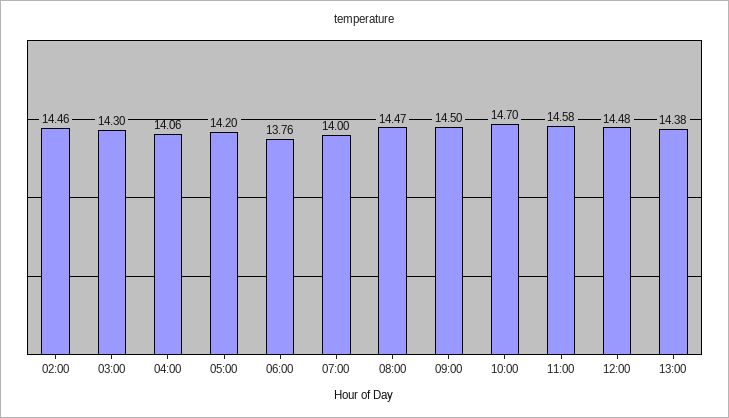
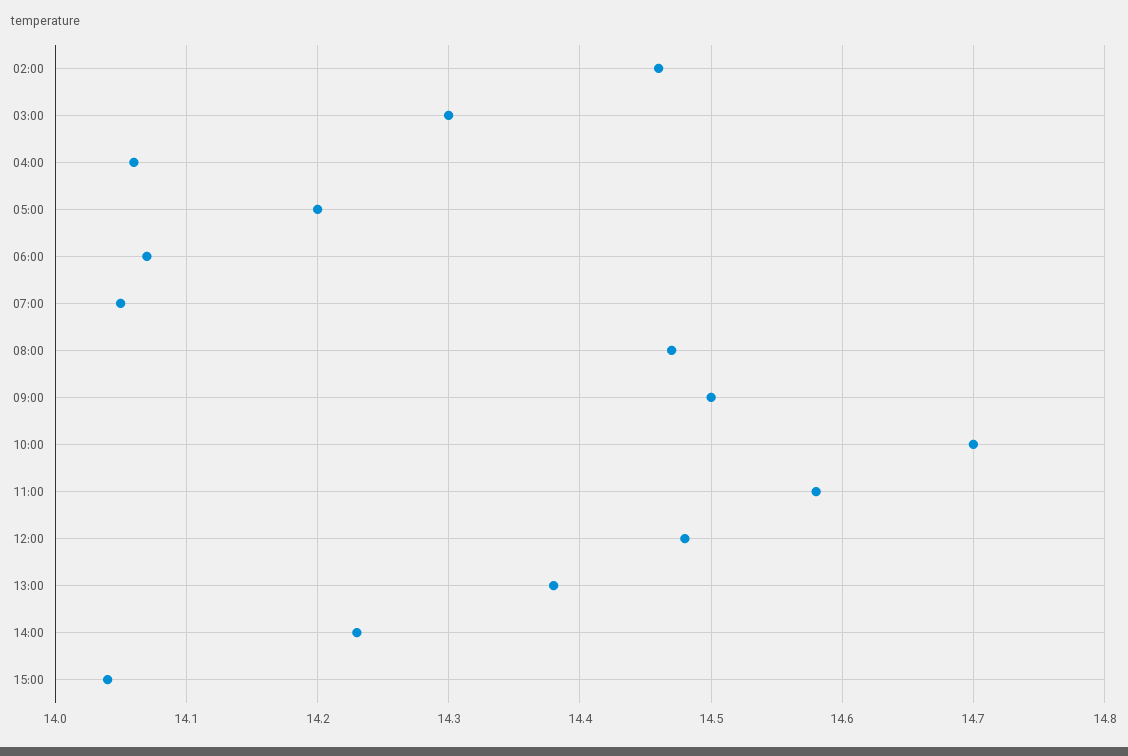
06:00: 13.76 -> 14.07
07:00: 14 -> 14.05
14:00: none -> 14.23
15:00: none -> 14.04

